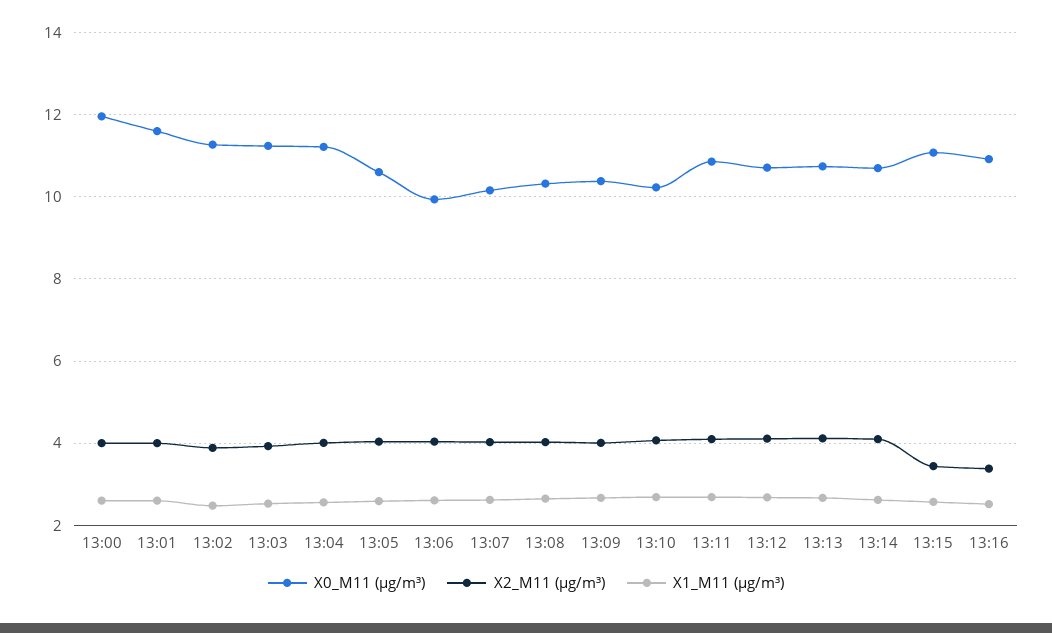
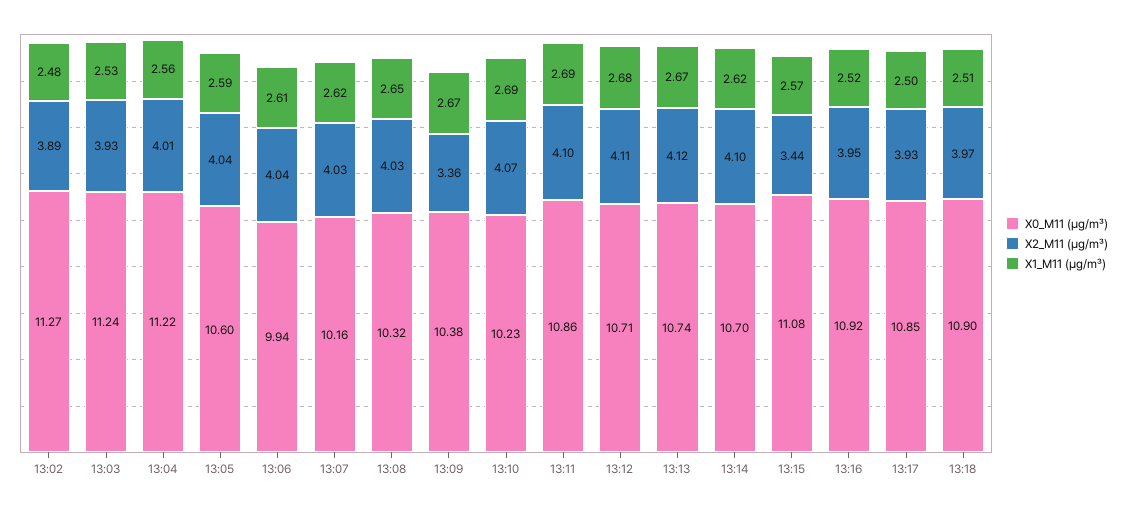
X0_M11 (μg/m³), 13:00: 12 -> none
X2_M11 (μg/m³), 13:00: 4 -> none
X1_M11 (μg/m³), 13:00: 2.6 -> none
X0_M11 (μg/m³), 13:01: 11.6 -> none
X2_M11 (μg/m³), 13:01: 4 -> none
X1_M11 (μg/m³), 13:01: 2.6 -> none
X2_M11 (μg/m³), 13:09: 4 -> 3.36
X2_M11 (μg/m³), 13:16: 3.4 -> 3.95
X0_M11 (μg/m³), 13:17: none -> 10.85
X2_M11 (μg/m³), 13:17: none -> 3.93
X1_M11 (μg/m³), 13:17: none -> 2.5
X0_M11 (μg/m³), 13:18: none -> 10.9
X2_M11 (μg/m³), 13:18: none -> 3.97
X1_M11 (μg/m³), 13:18: none -> 2.51

